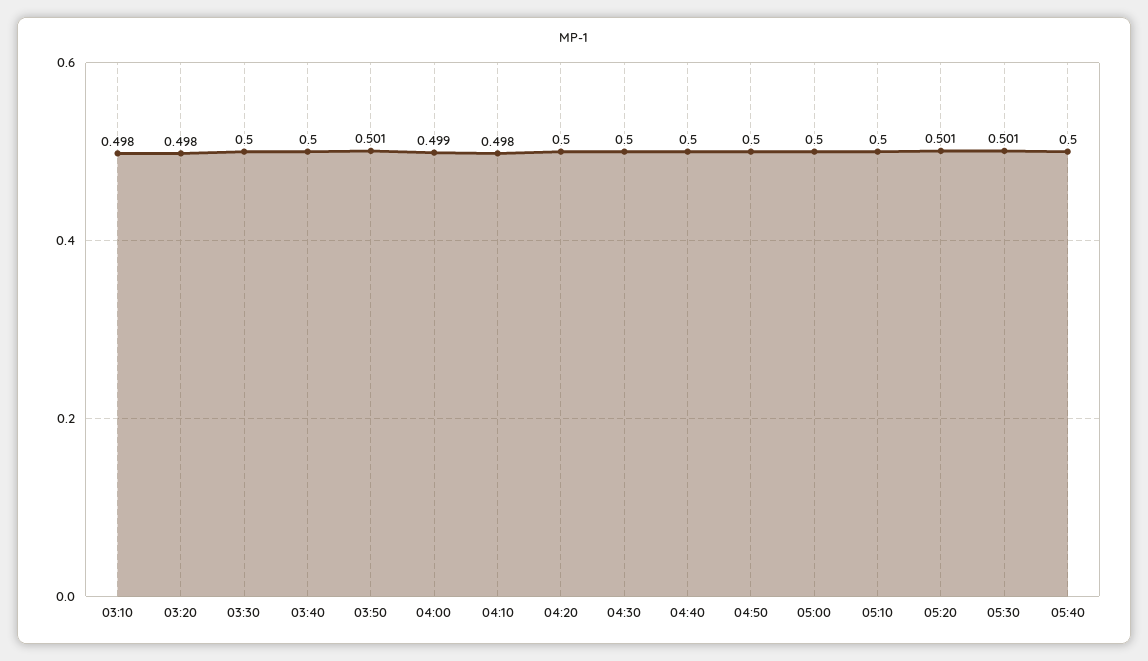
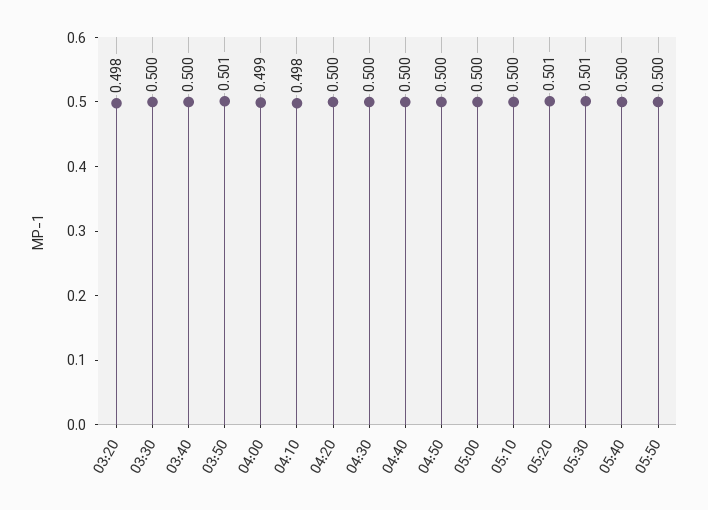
03:10: 0.498 -> none
05:50: none -> 0.5

